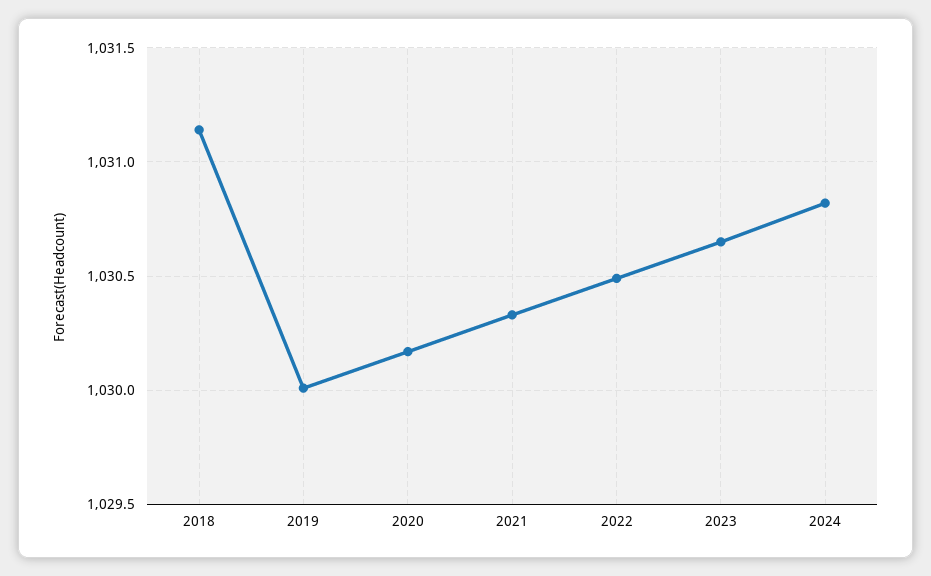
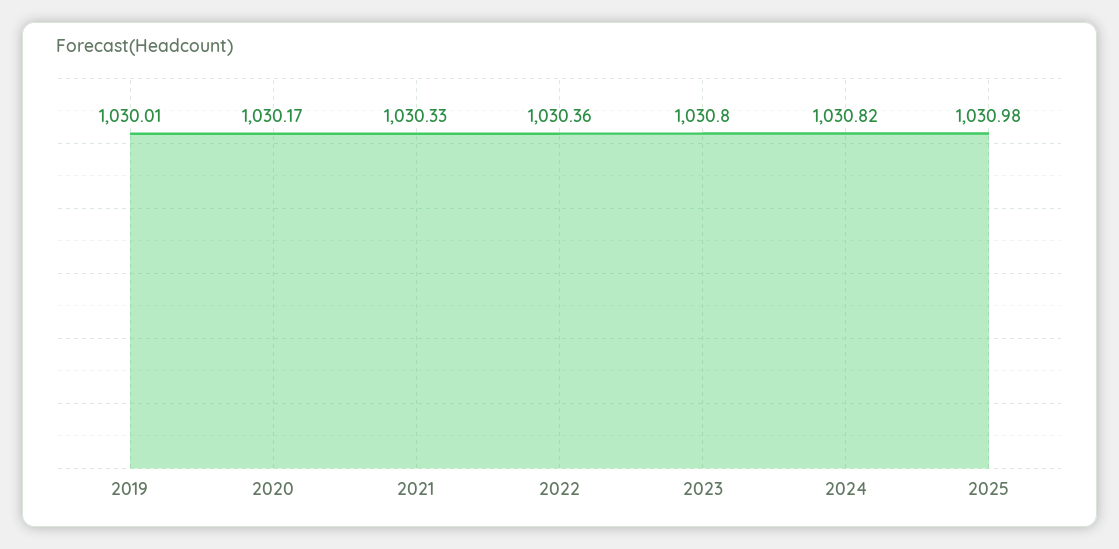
2018: 1031.15 -> none
2022: 1030.5 -> 1030.36
2023: 1030.65 -> 1030.8
2025: none -> 1030.98

